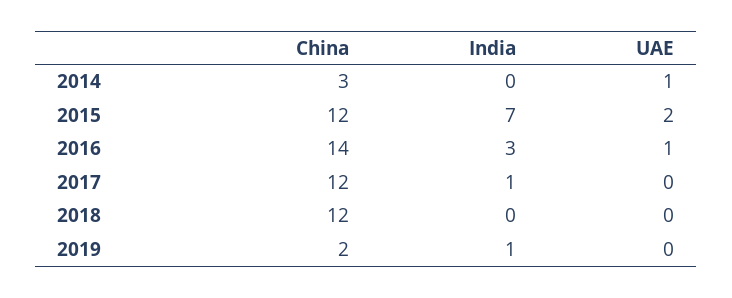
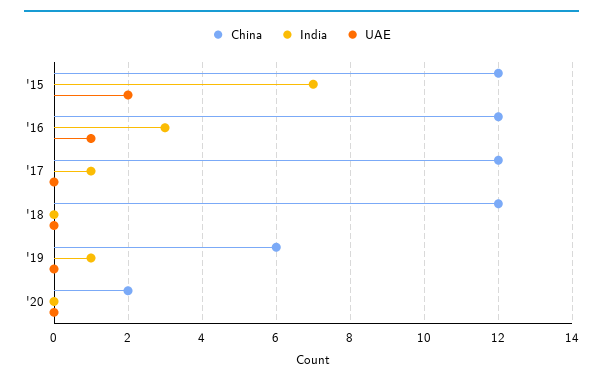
China, 2014: 3 -> none
India, 2014: 0 -> none
UAE, 2014: 1 -> none
China, 2016: 14 -> 12
China, 2019: 2 -> 6
China, '20: none -> 2
India, '20: none -> 0
UAE, '20: none -> 0

